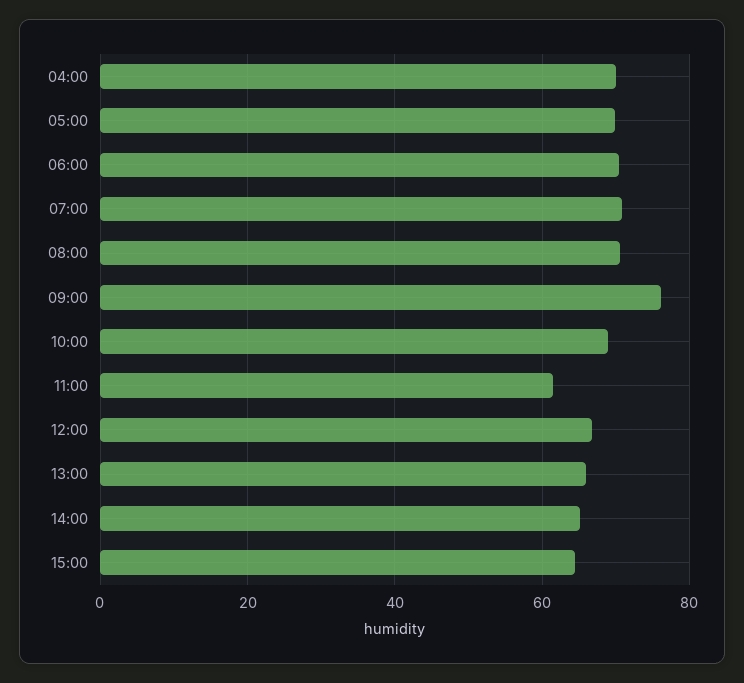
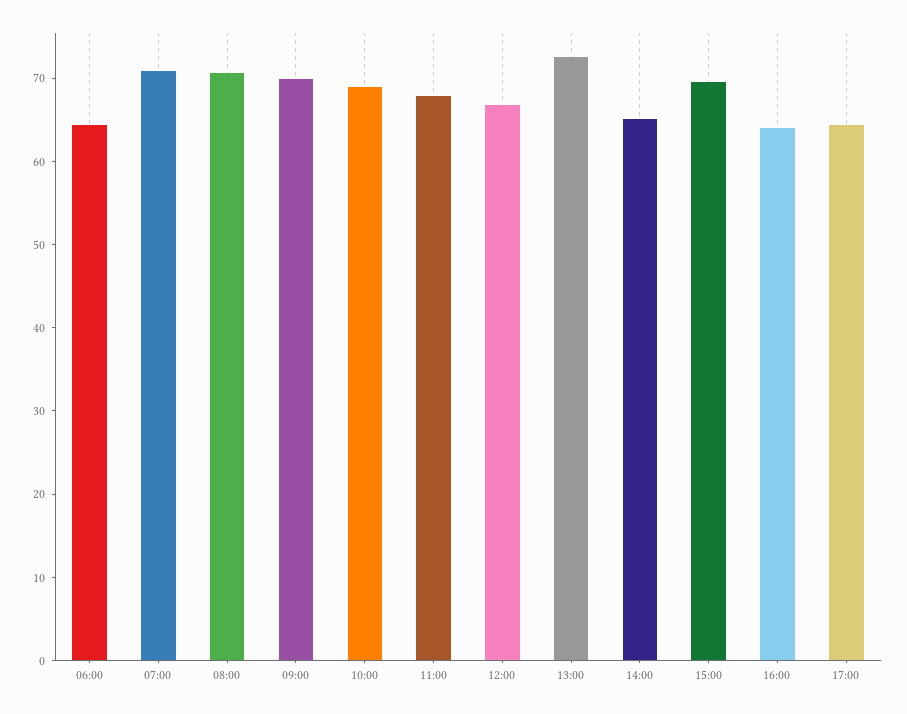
04:00: 70 -> none
05:00: 70 -> none
06:00: 70 -> 64
09:00: 76 -> 70
11:00: 62 -> 68
13:00: 66 -> 72
15:00: 64 -> 70
16:00: none -> 64
17:00: none -> 64

